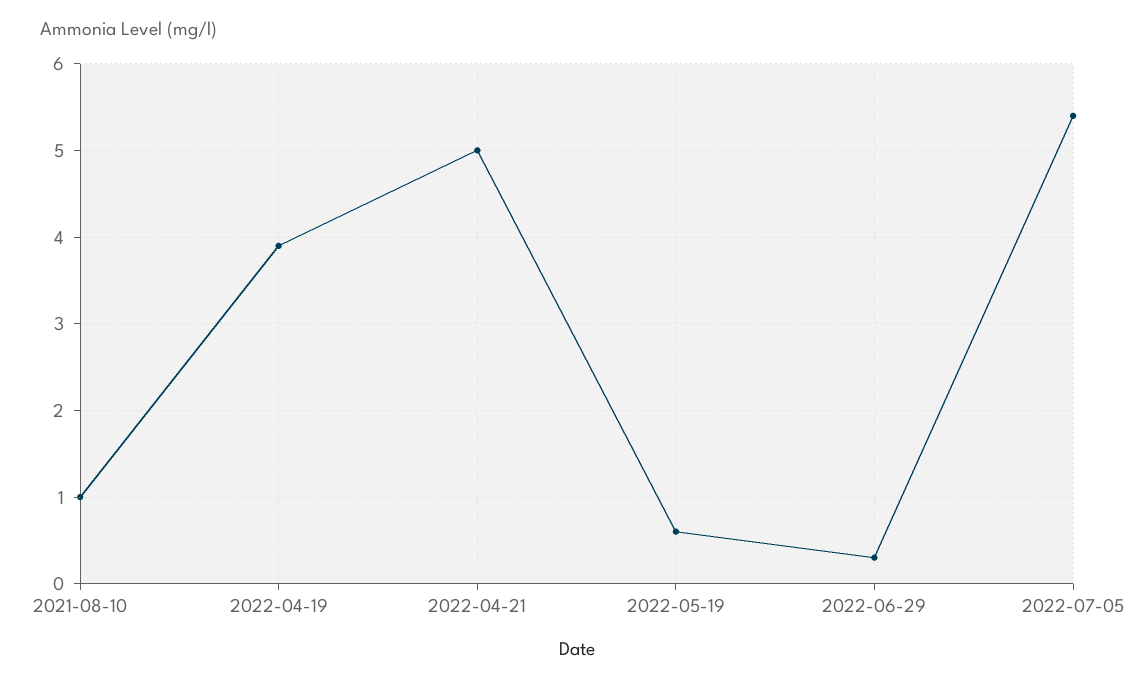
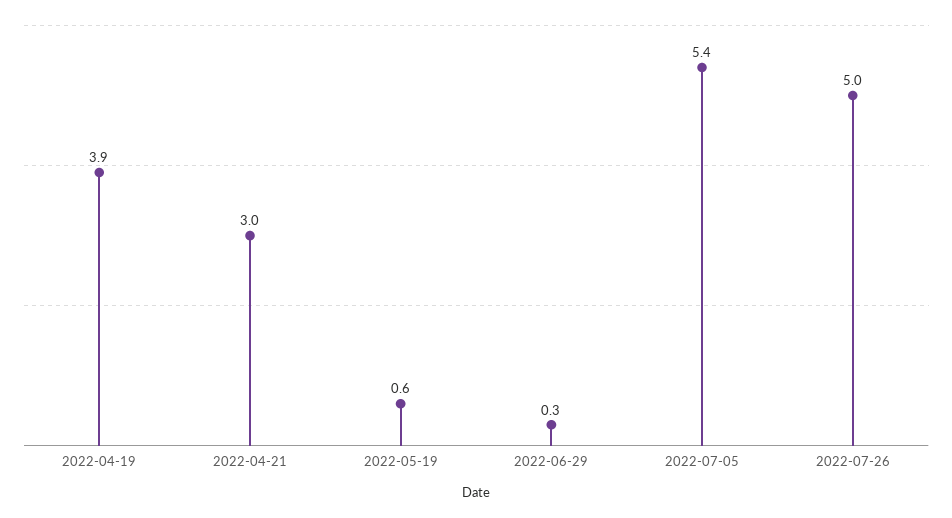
2021-08-10: 1 -> none
2022-04-21: 5 -> 3
2022-07-26: none -> 5

